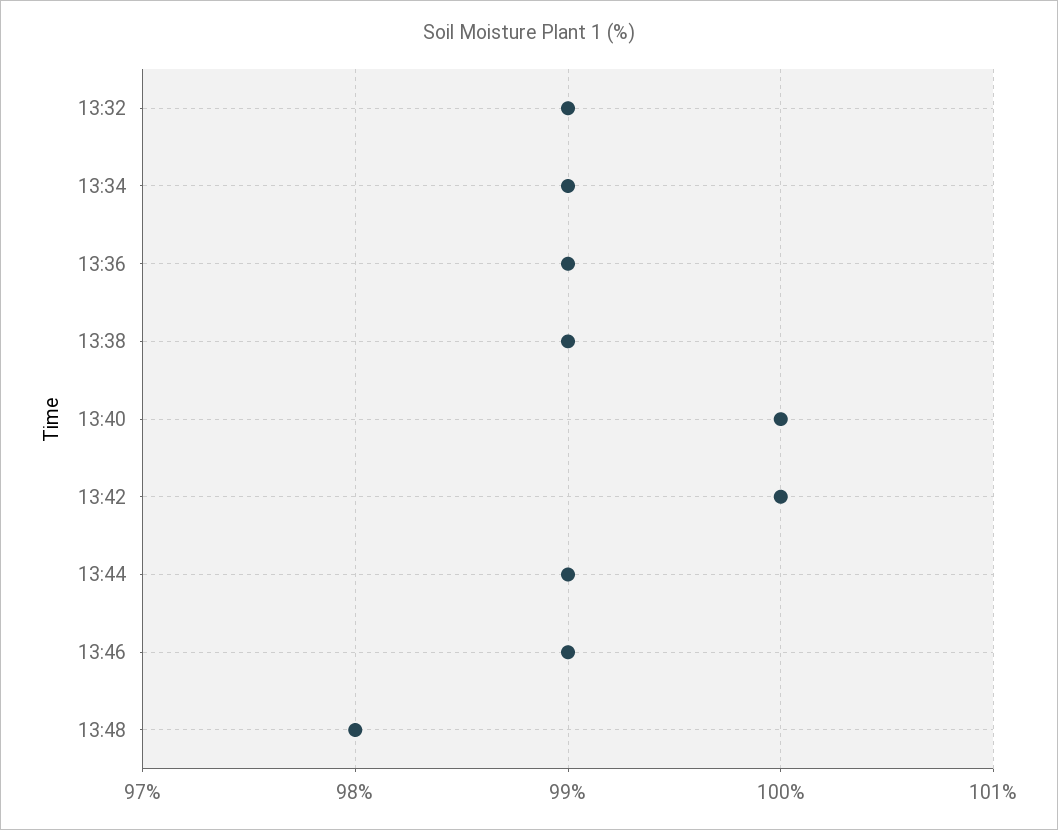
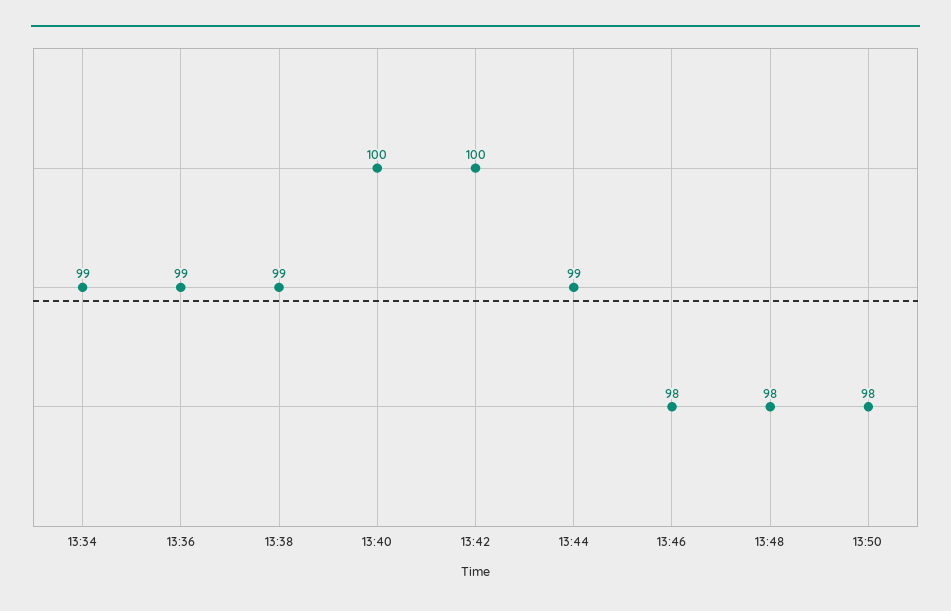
13:32: 99 -> none
13:46: 99 -> 98
13:50: none -> 98

